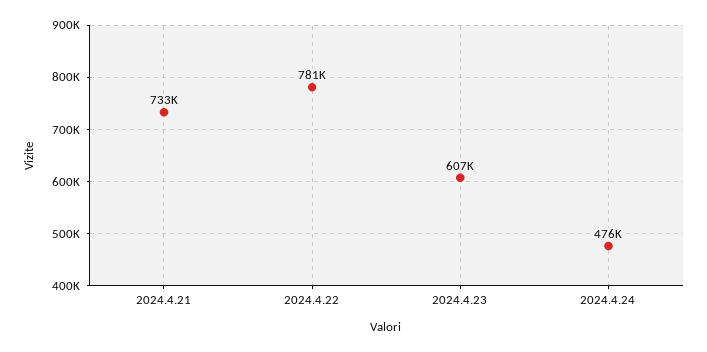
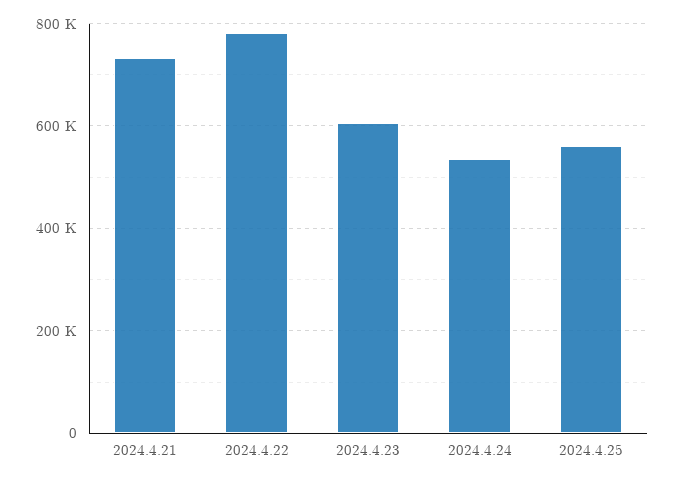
2024.4.24: 476000 -> 540000
2024.4.25: none -> 560000

